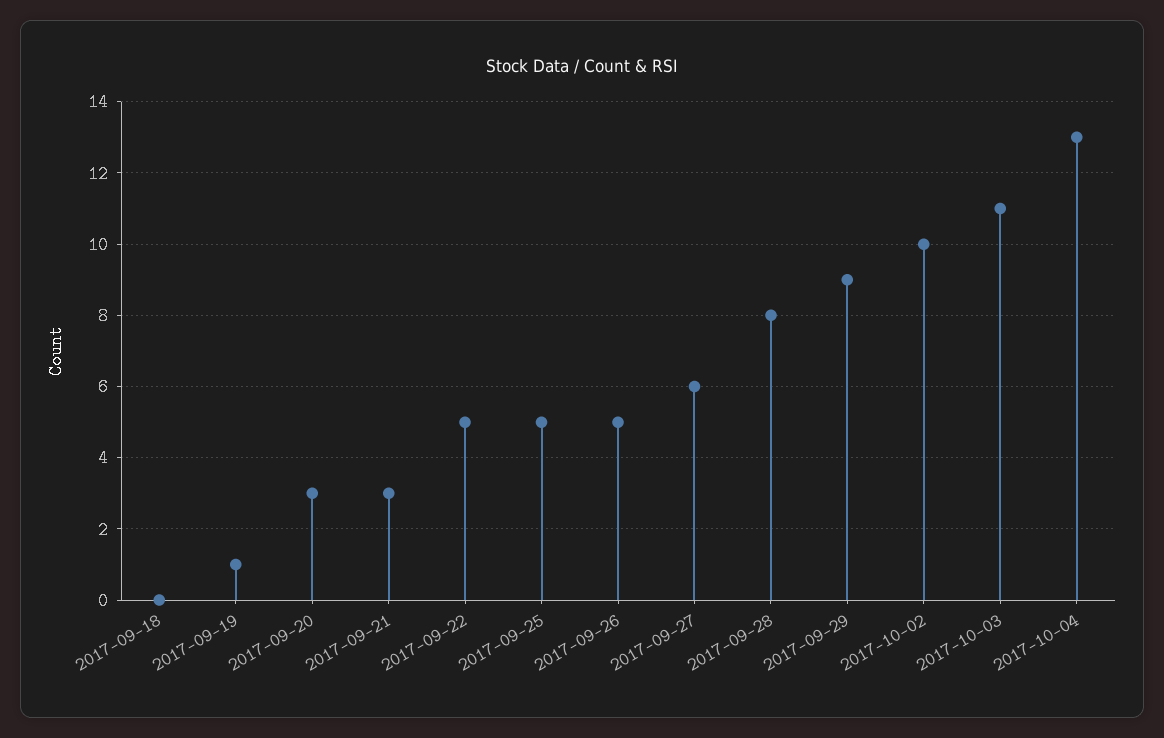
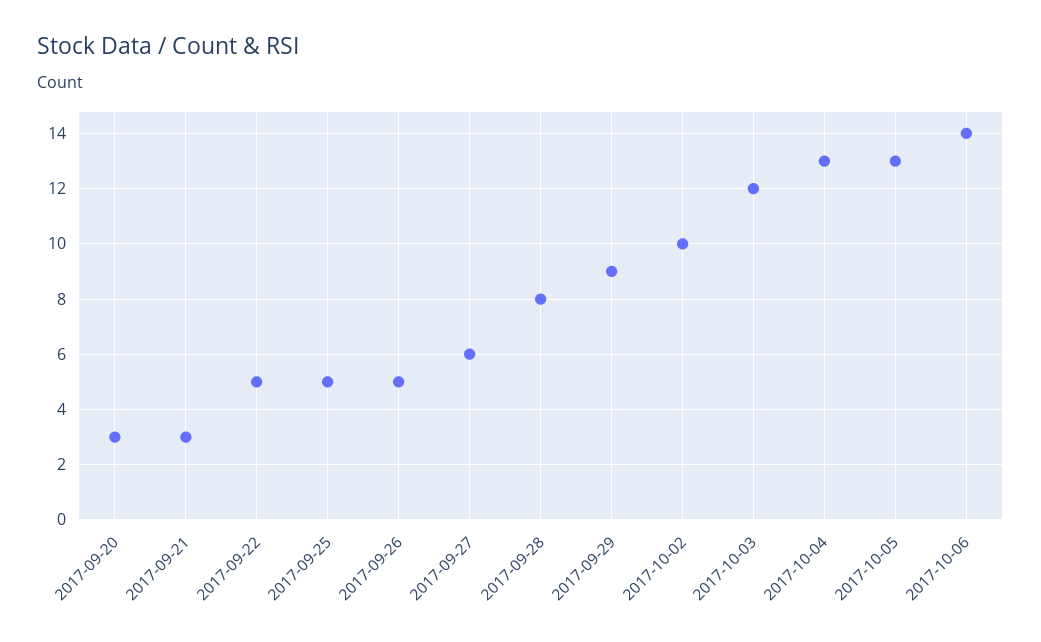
2017-09-18: 0 -> none
2017-09-19: 1 -> none
2017-10-03: 11 -> 12
2017-10-05: none -> 13
2017-10-06: none -> 14

